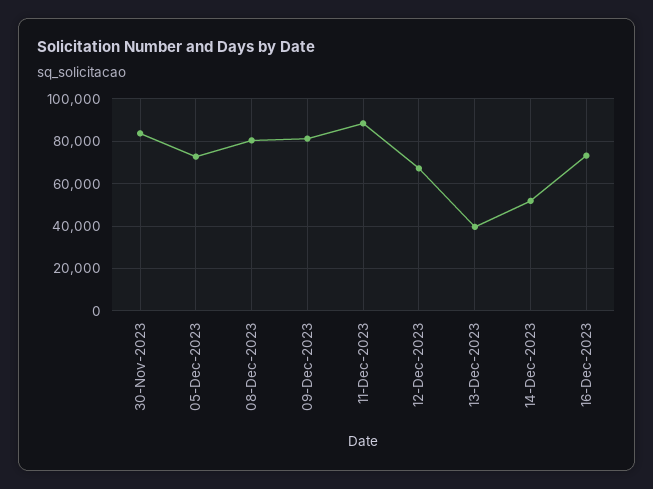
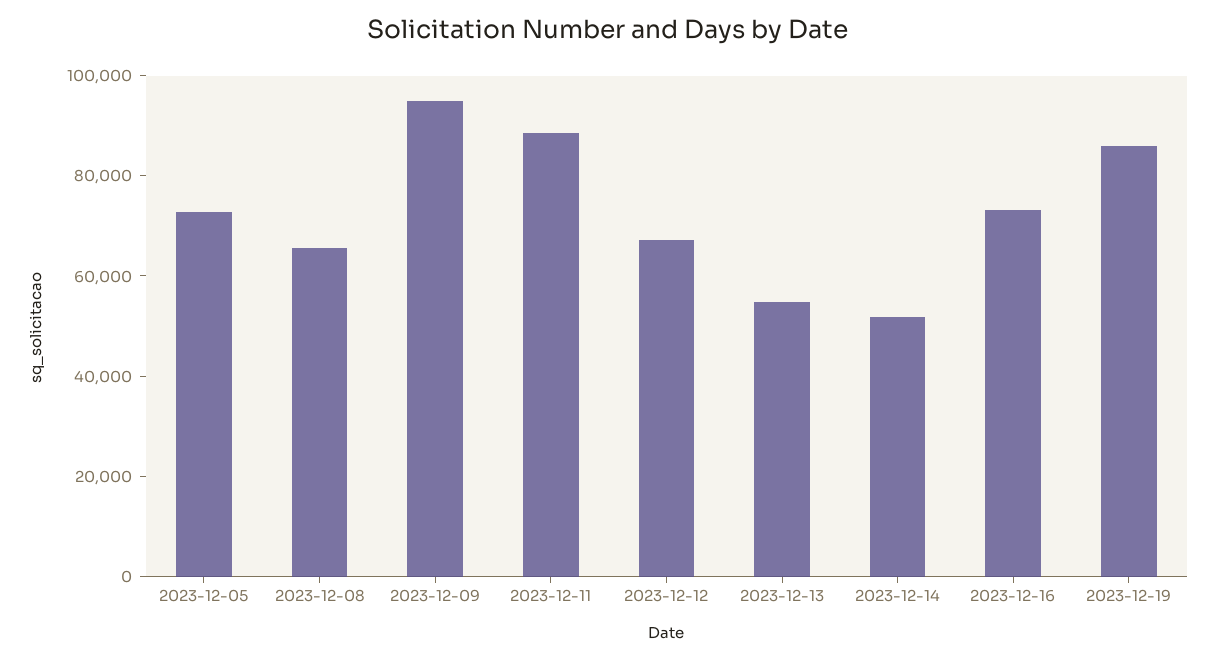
30-Nov-2023: 85000 -> none
08-Dec-2023: 80000 -> 65000
09-Dec-2023: 80000 -> 95000
13-Dec-2023: 40000 -> 55000
2023-12-19: none -> 85000

